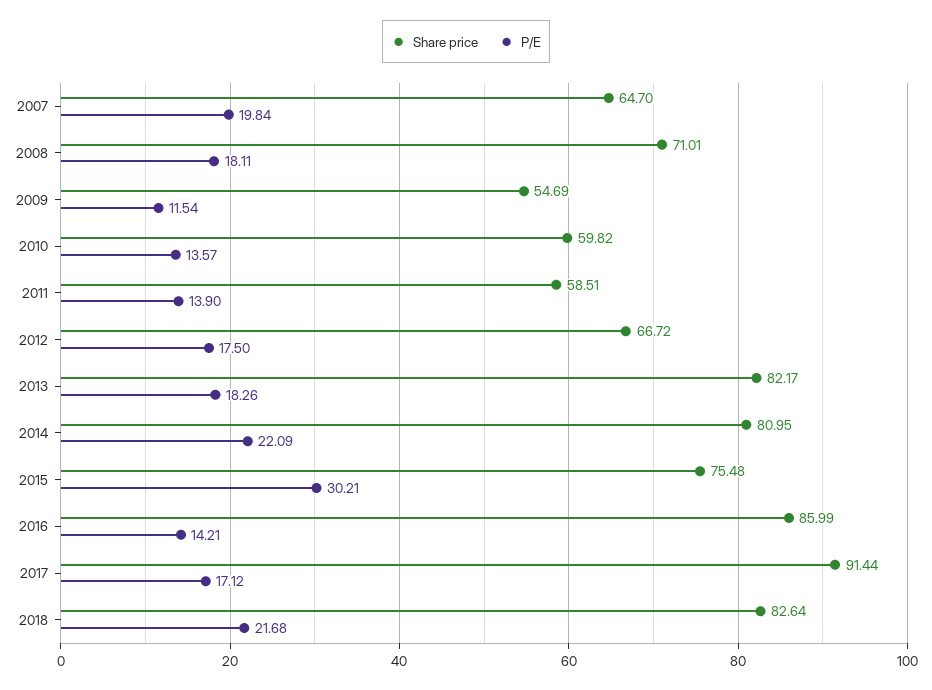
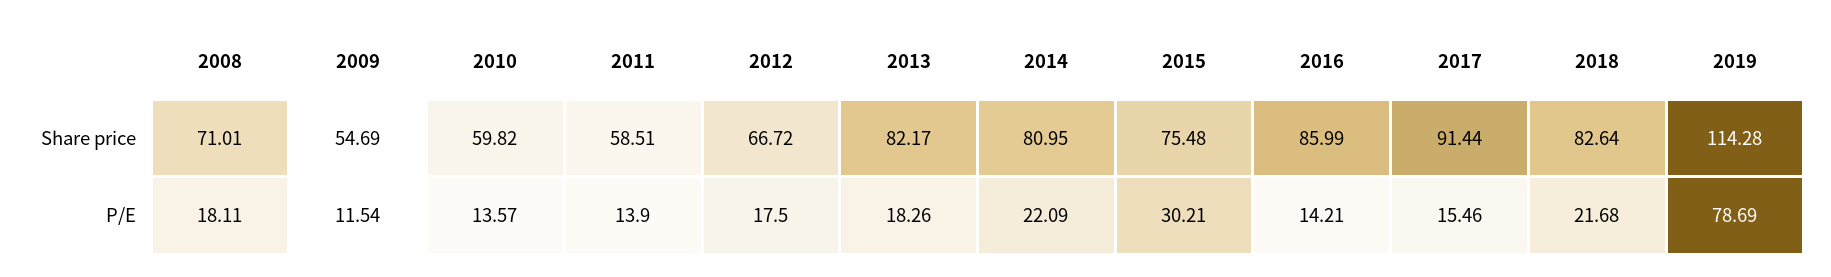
Share price, 2007: 64.7 -> none
P/E, 2007: 19.84 -> none
P/E, 2017: 17.12 -> 15.46
Share price, 2019: none -> 114.28
P/E, 2019: none -> 78.69

